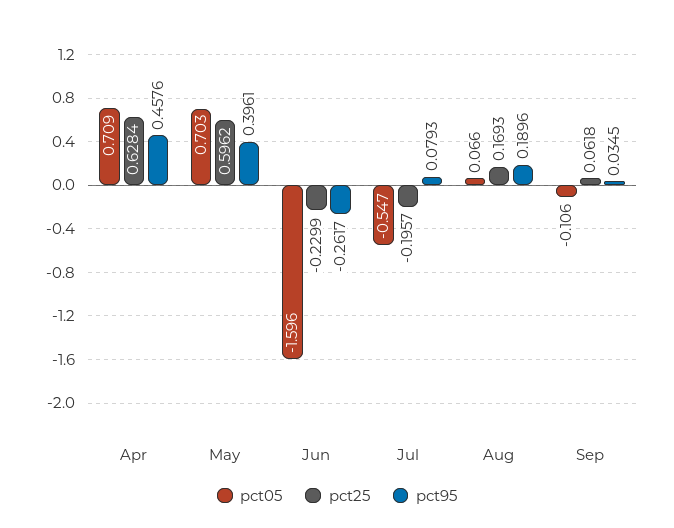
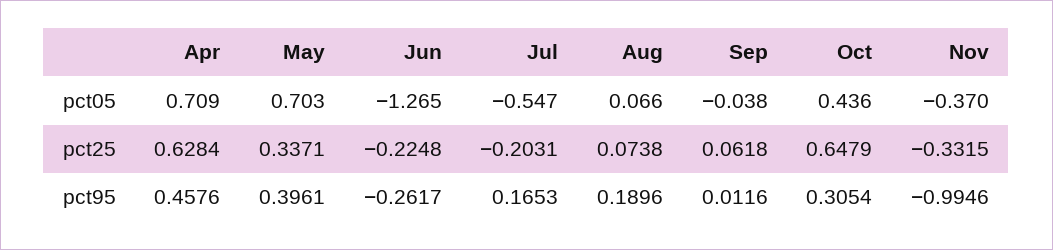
pct25, May: 0.5962 -> 0.3371
pct05, Jun: -1.596 -> -1.265
pct25, Jun: -0.2299 -> -0.2248
pct25, Jul: -0.1957 -> -0.2031
pct95, Jul: 0.0793 -> 0.1653
pct25, Aug: 0.1693 -> 0.0738
pct05, Sep: -0.106 -> -0.038
pct95, Sep: 0.0345 -> 0.0116
pct05, Oct: none -> 0.436
pct05, Nov: none -> -0.37
pct25, Oct: none -> 0.6479
pct25, Nov: none -> -0.3315
pct95, Oct: none -> 0.3054
pct95, Nov: none -> -0.9946

